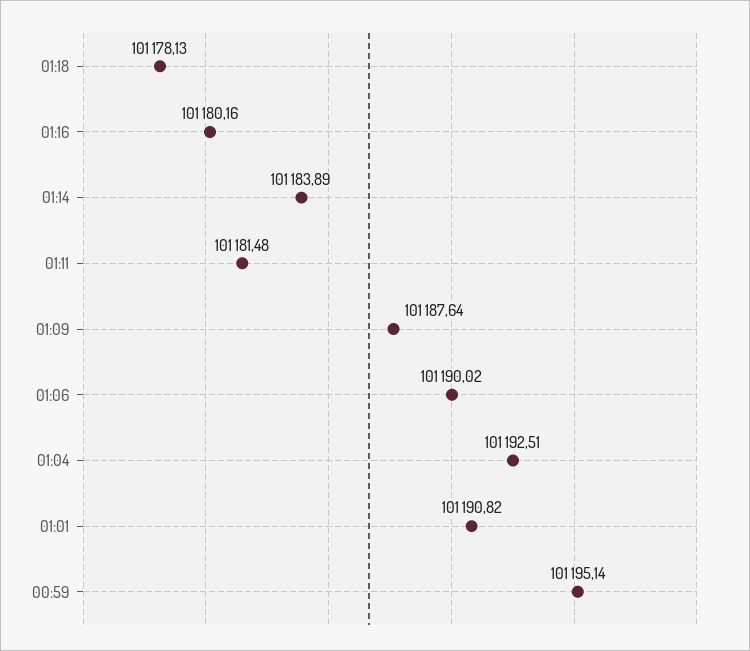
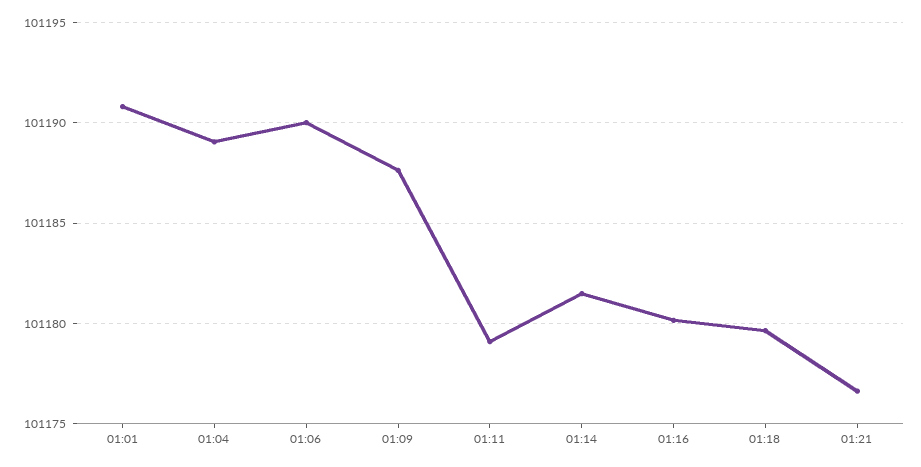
01:18: 101178.13 -> 101179.5
01:14: 101183.89 -> 101181.5
01:11: 101181.48 -> 101179
01:04: 101192.51 -> 101189
00:59: 101195.14 -> none
01:21: none -> 101176.5

